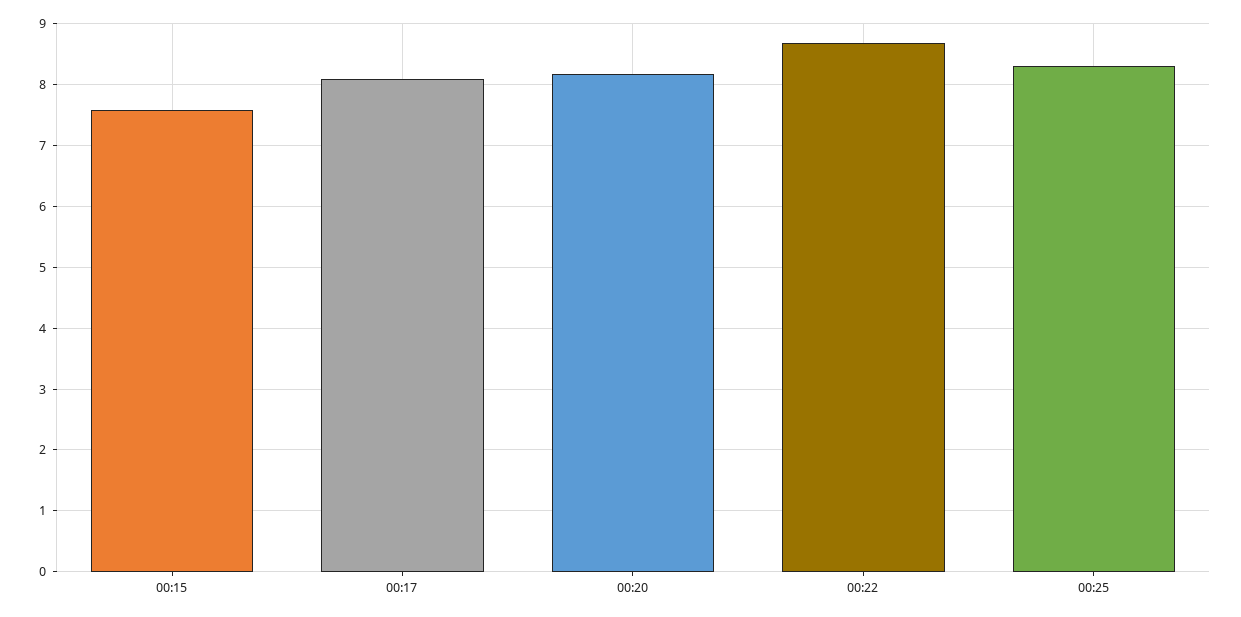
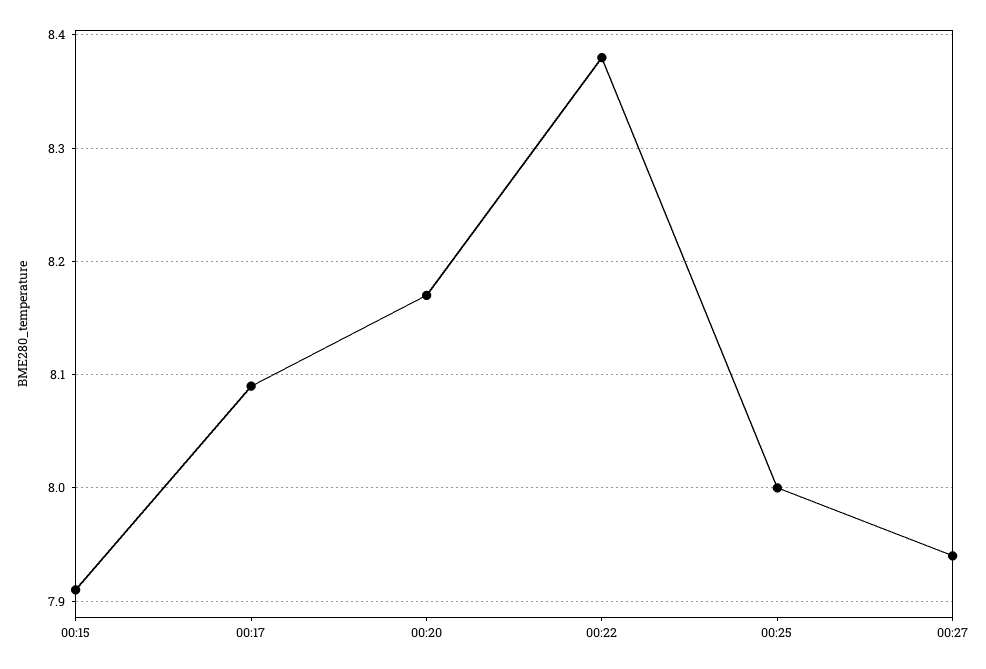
00:15: 7.6 -> 7.91
00:22: 8.7 -> 8.38
00:25: 8.3 -> 8
00:27: none -> 7.94

